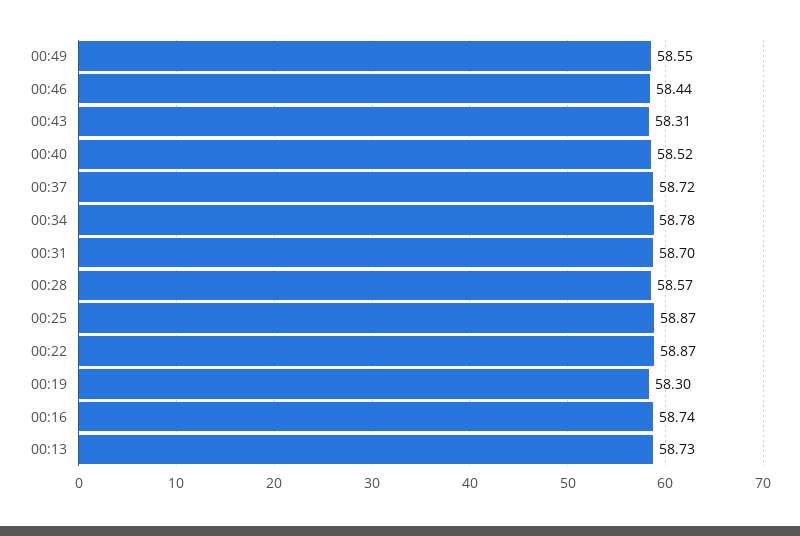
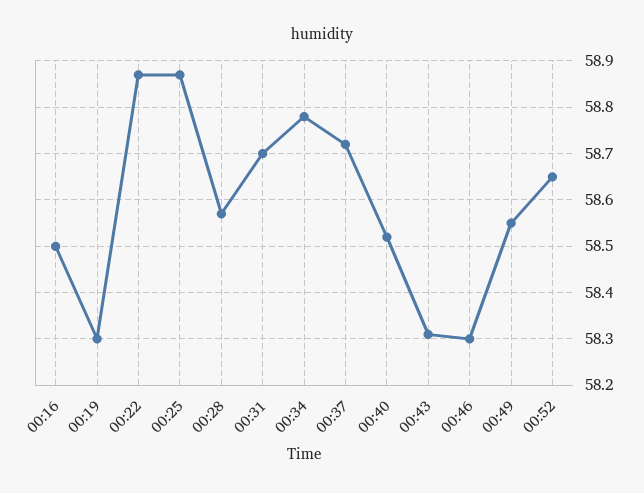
00:46: 58.44 -> 58.3
00:16: 58.74 -> 58.5
00:13: 58.73 -> none
00:52: none -> 58.65

